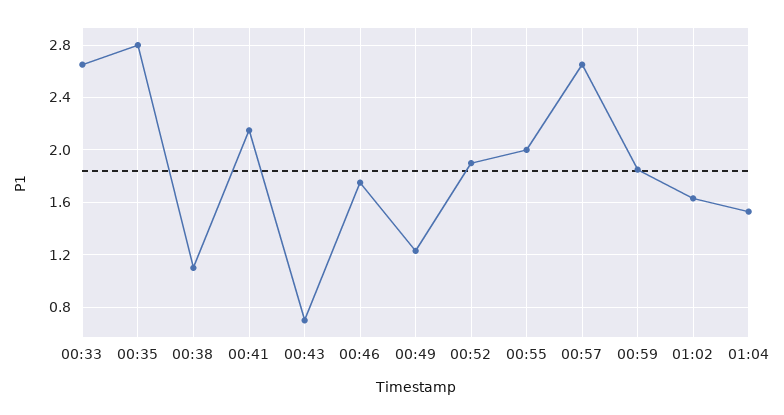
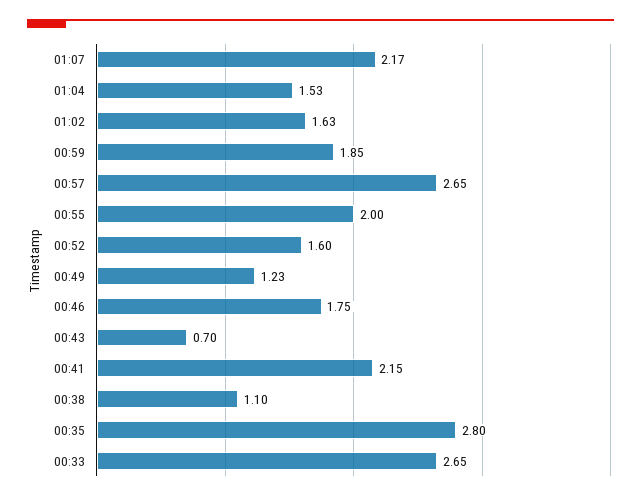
00:52: 1.9 -> 1.6
01:07: none -> 2.17

